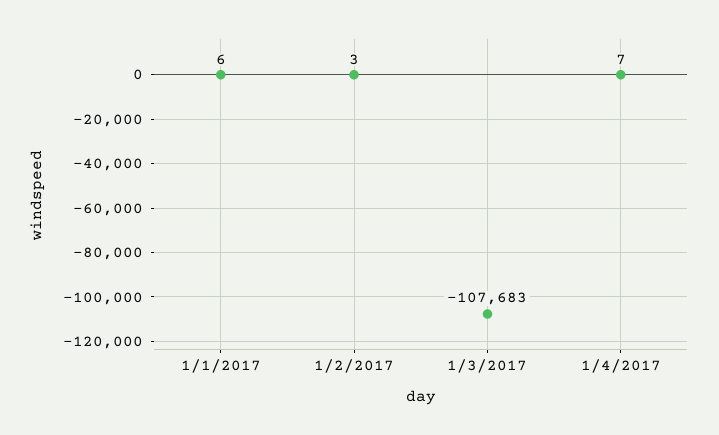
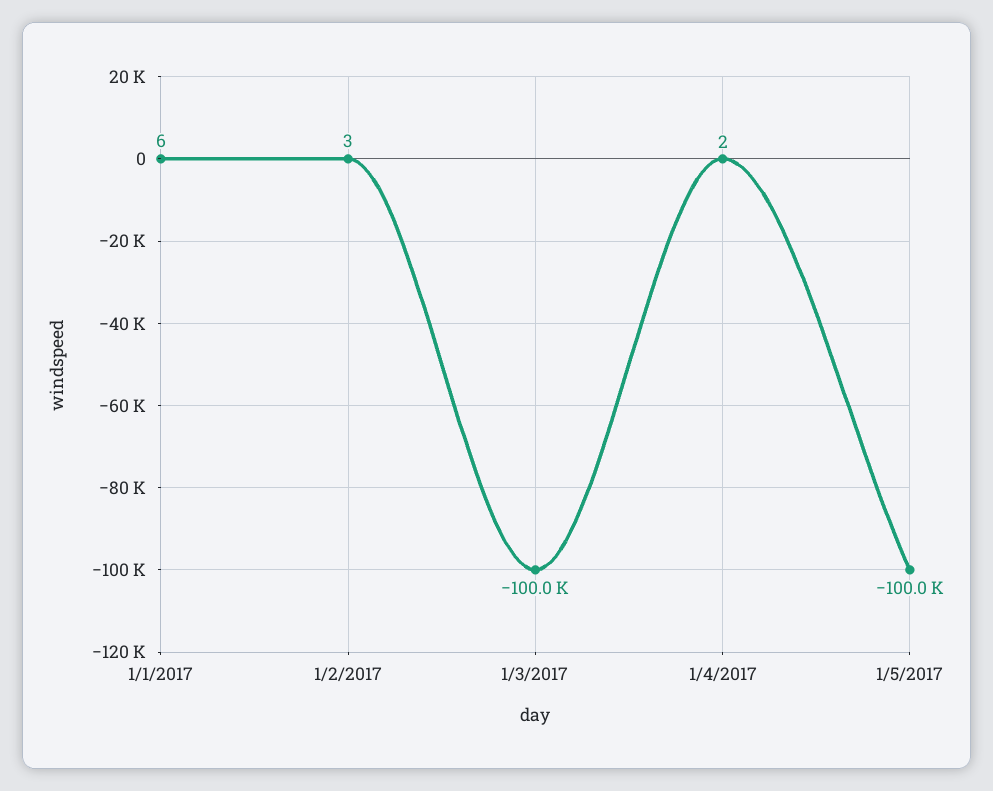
1/3/2017: -107683 -> -100000
1/4/2017: 7 -> 2
1/5/2017: none -> -100000

